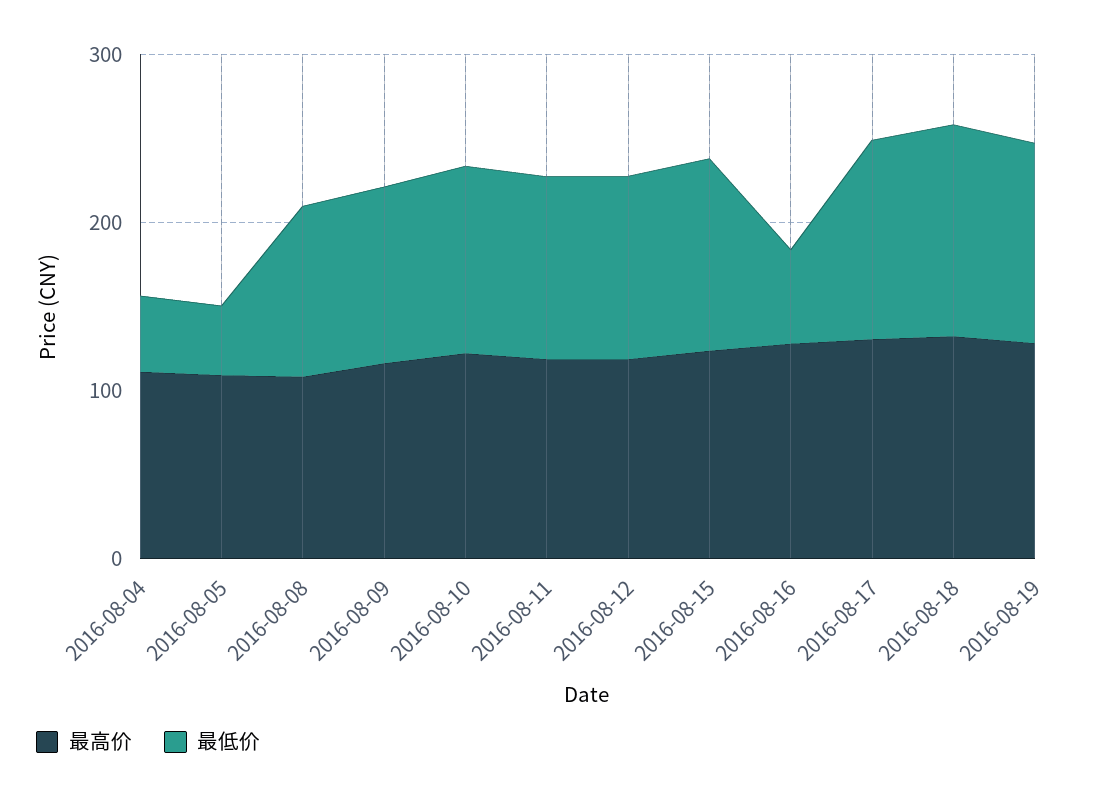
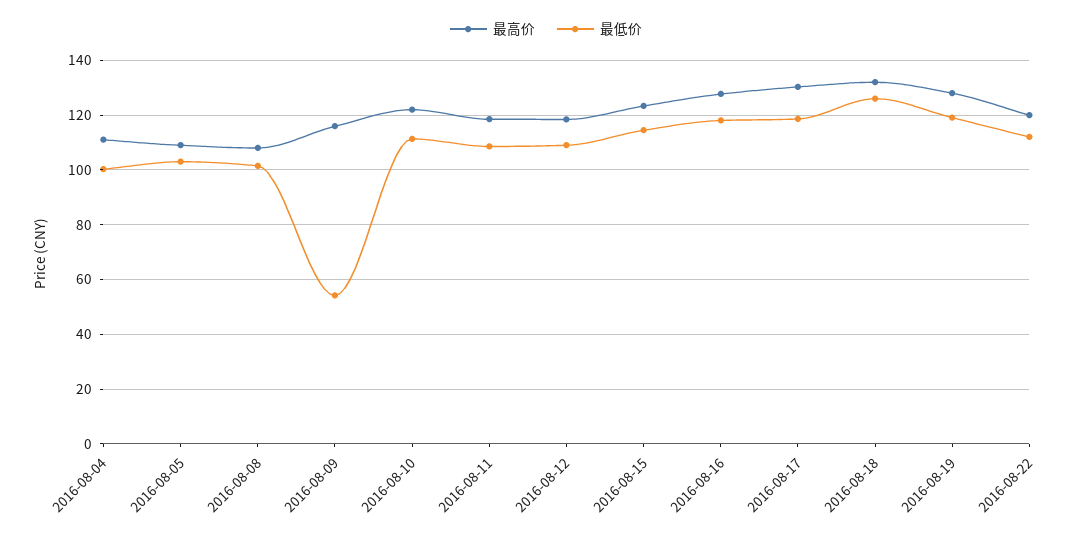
最低价, 2016-08-04: 40 -> 100
最低价, 2016-08-05: 40 -> 102.5
最低价, 2016-08-09: 100 -> 55
最低价, 2016-08-16: 60 -> 117.5
最高价, 2016-08-22: none -> 120
最低价, 2016-08-22: none -> 112.5

